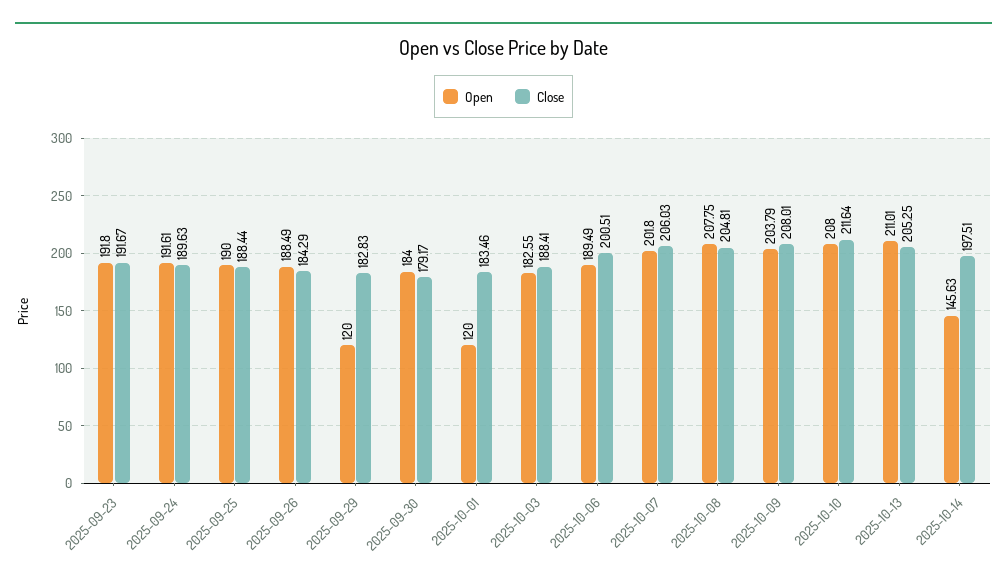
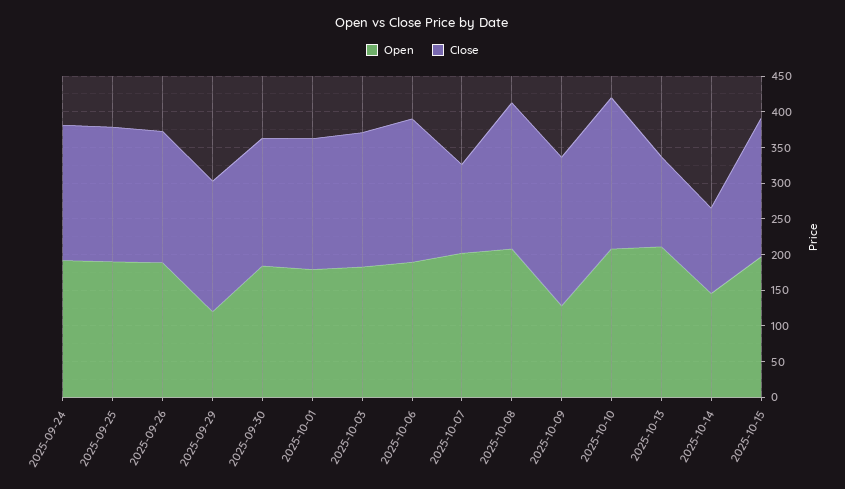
Open, 2025-09-23: 191.8 -> none
Close, 2025-09-23: 191.67 -> none
Open, 2025-10-01: 120 -> 175
Close, 2025-10-07: 206.03 -> 125
Open, 2025-10-09: 203.79 -> 125
Close, 2025-10-13: 205.25 -> 125
Close, 2025-10-14: 197.51 -> 125
Open, 2025-10-15: none -> 200
Close, 2025-10-15: none -> 200

